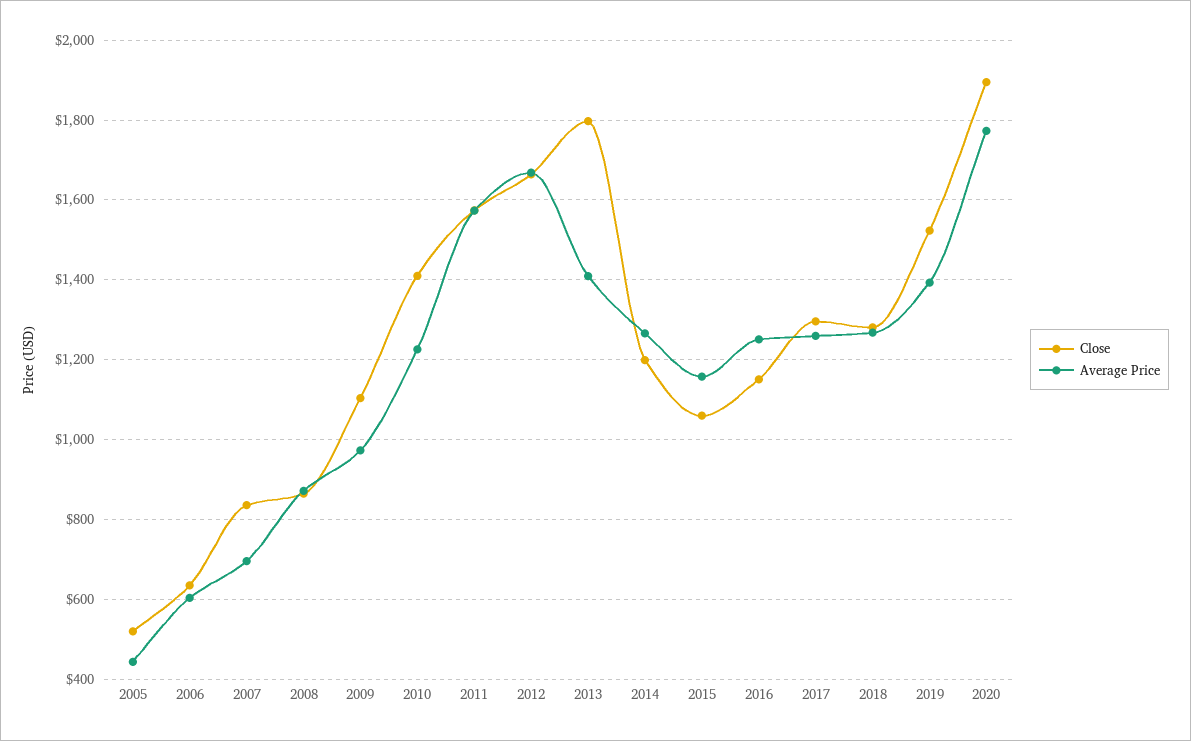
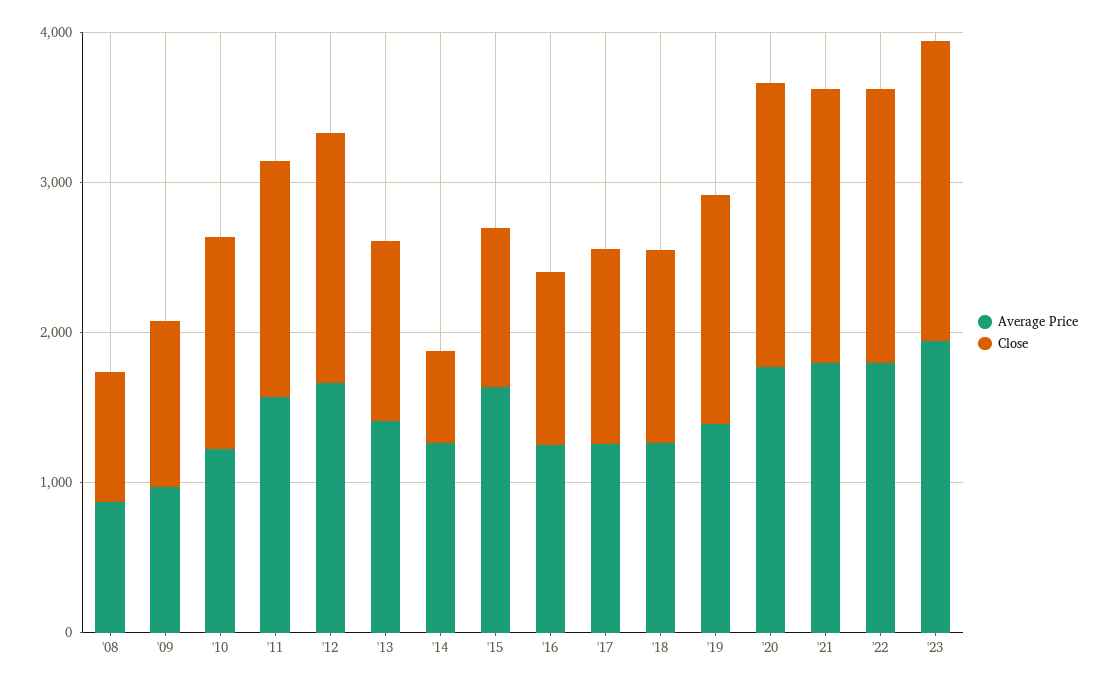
Close, 2005: 520 -> none
Average Price, 2005: 440 -> none
Close, 2006: 640 -> none
Average Price, 2006: 600 -> none
Close, 2007: 840 -> none
Average Price, 2007: 700 -> none
Close, 2013: 1800 -> 1200
Close, 2014: 1200 -> 600
Average Price, 2015: 1160 -> 1600
Average Price, '21: none -> 1800
Close, '21: none -> 1800
Average Price, '22: none -> 1800
Close, '22: none -> 1800
Average Price, '23: none -> 2000
Close, '23: none -> 2000

